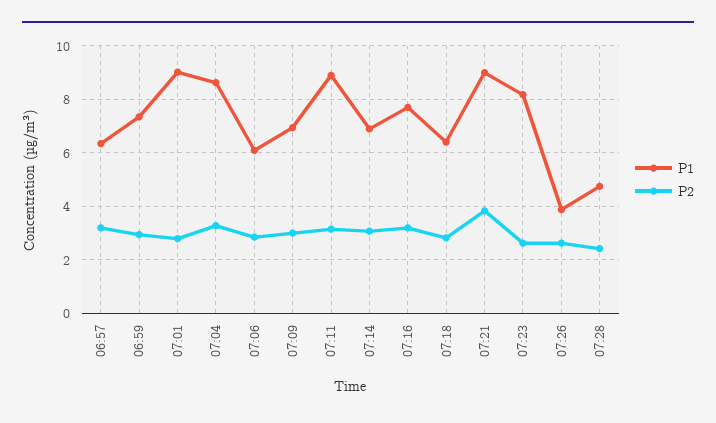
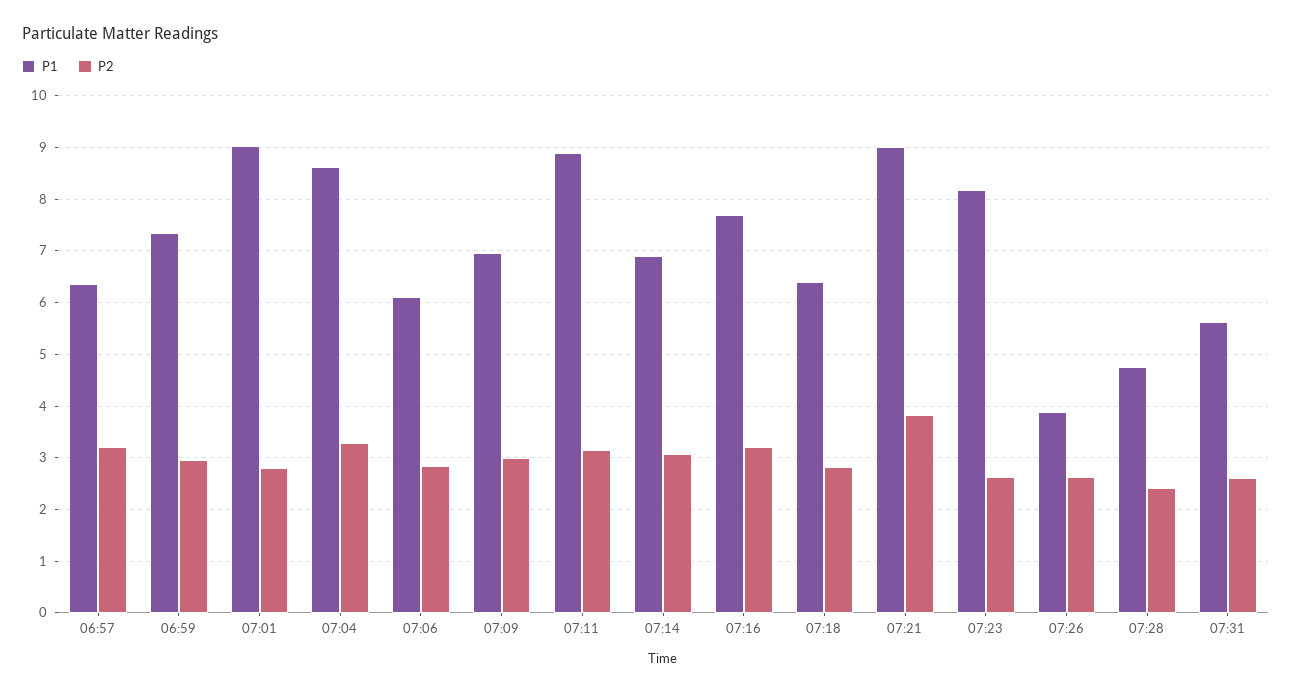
P1, 07:31: none -> 5.6
P2, 07:31: none -> 2.6

